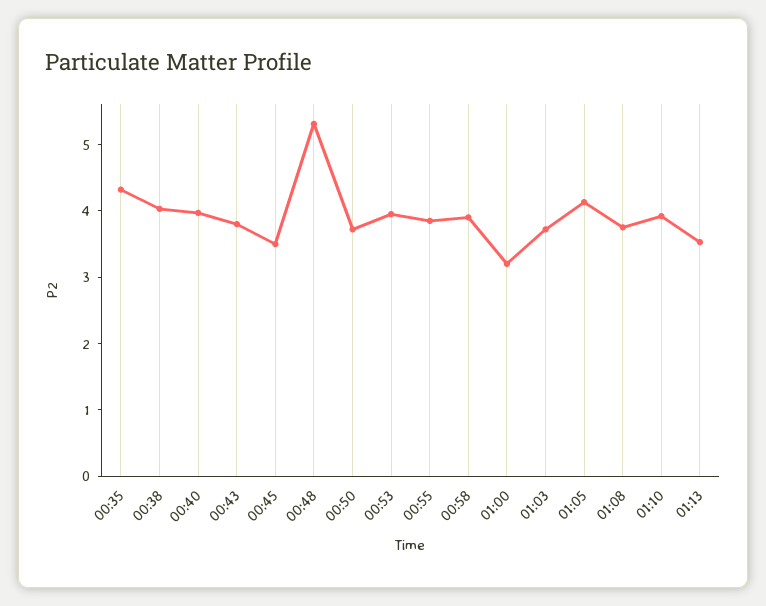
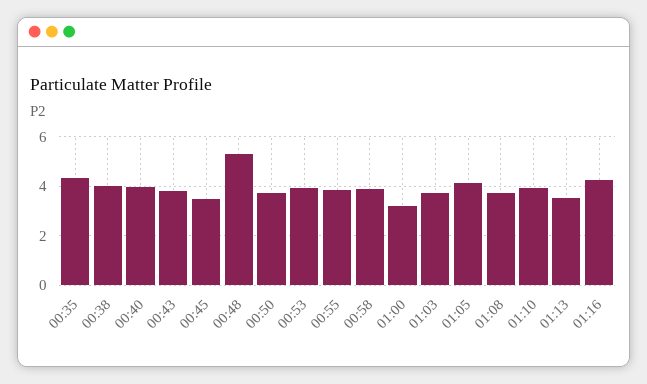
01:16: none -> 4.25

